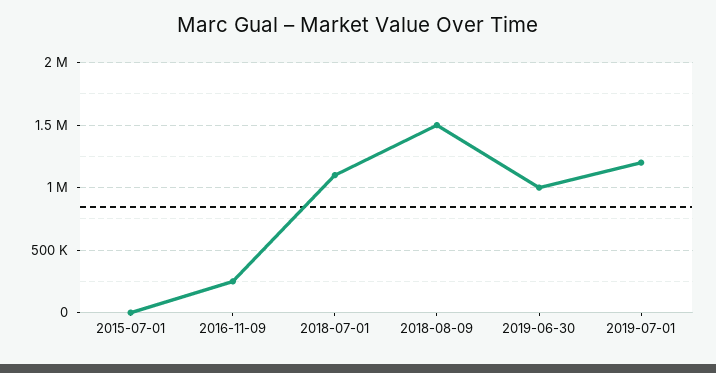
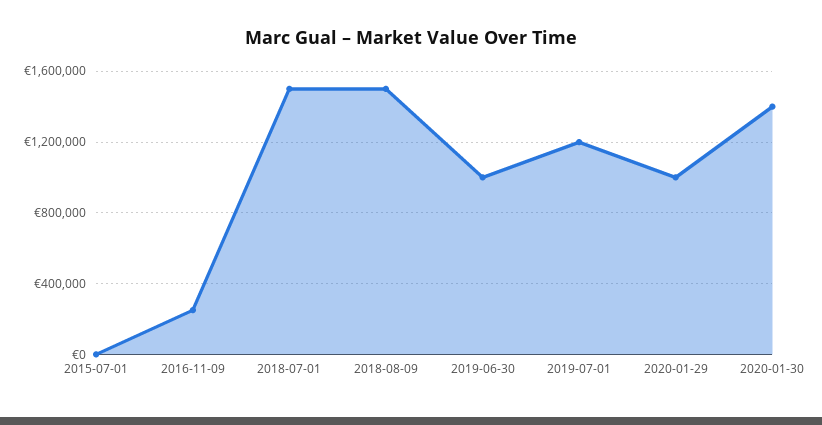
2018-07-01: 1100000 -> 1500000
2020-01-29: none -> 1000000
2020-01-30: none -> 1400000

